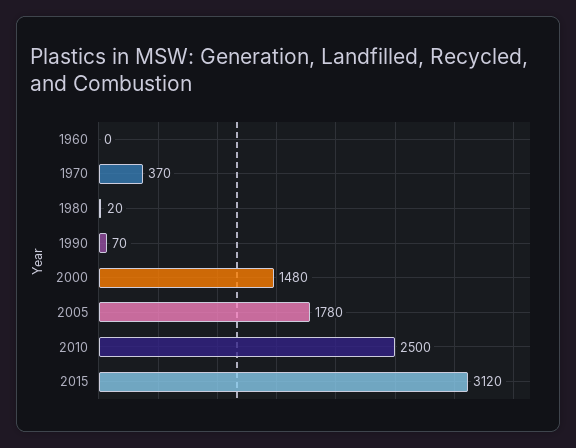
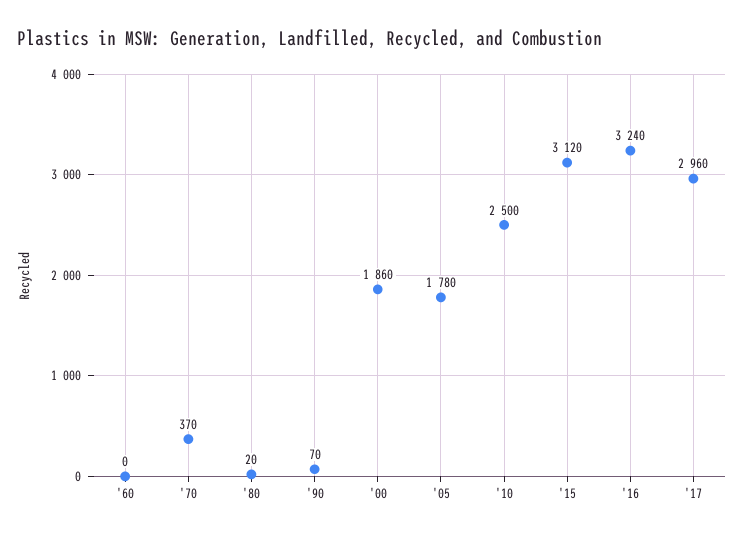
2000: 1480 -> 1860
'16: none -> 3240
'17: none -> 2960

